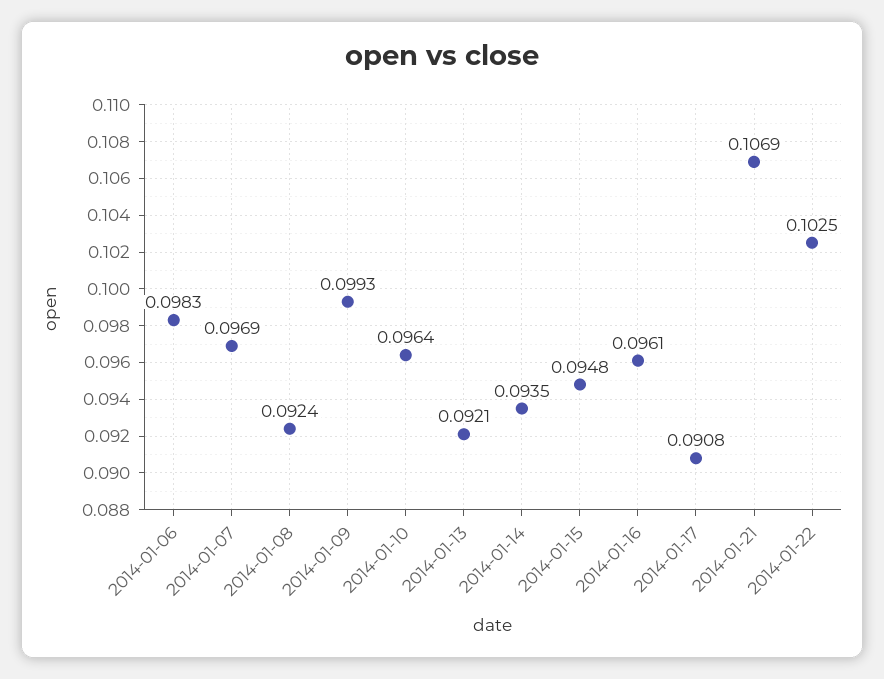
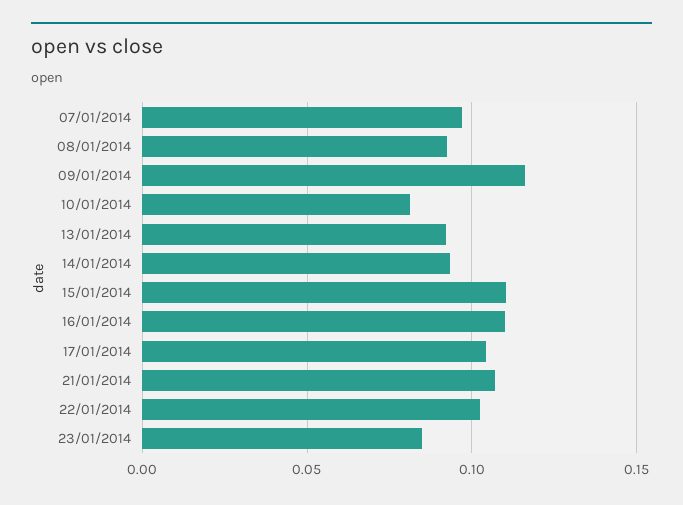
2014-01-06: 0.0983 -> none
2014-01-09: 0.0993 -> 0.115
2014-01-10: 0.0964 -> 0.08
2014-01-15: 0.0948 -> 0.11
2014-01-16: 0.0961 -> 0.11
2014-01-17: 0.0908 -> 0.105
23/01/2014: none -> 0.085

